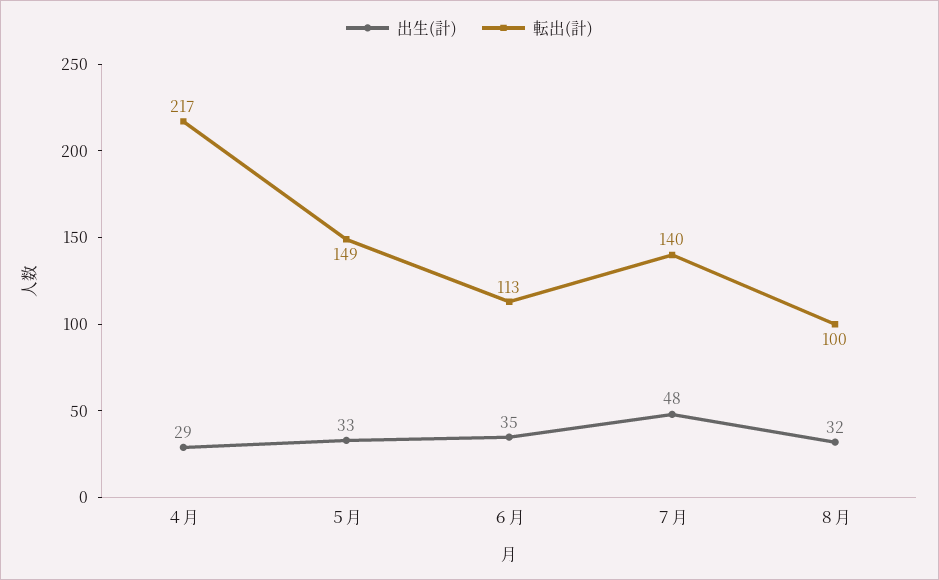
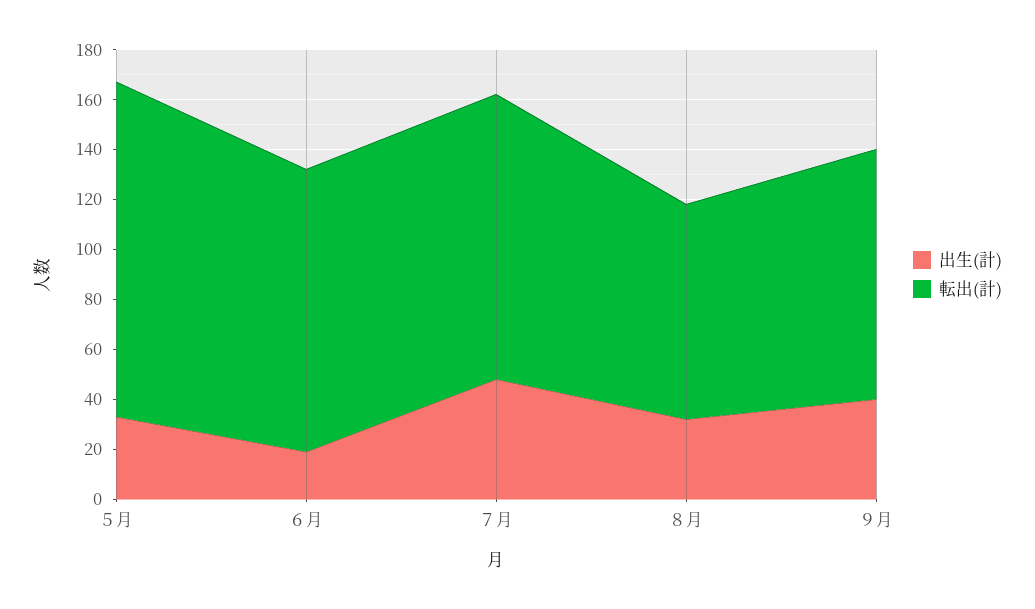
出生(計), ４月: 29 -> none
転出(計), ４月: 217 -> none
転出(計), ５月: 149 -> 135
出生(計), ６月: 35 -> 20
転出(計), ７月: 140 -> 115
転出(計), ８月: 100 -> 85
出生(計), ９月: none -> 40
転出(計), ９月: none -> 100

